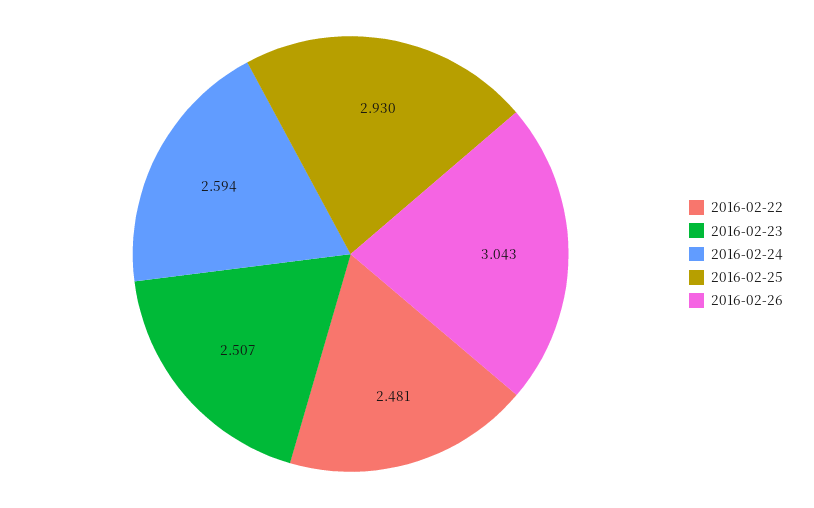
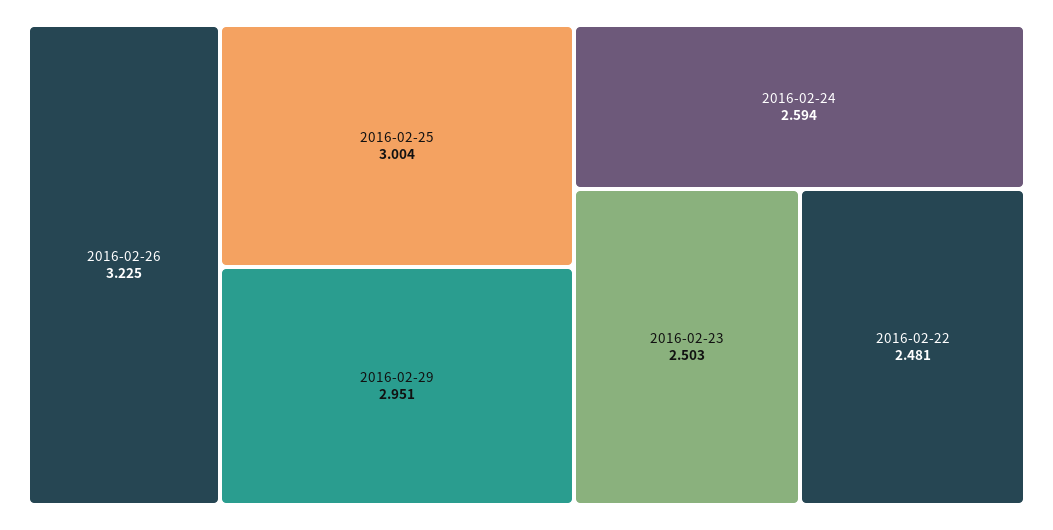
2016-02-23: 2.507 -> 2.503
2016-02-25: 2.93 -> 3.004
2016-02-26: 3.043 -> 3.225
2016-02-29: none -> 2.951

